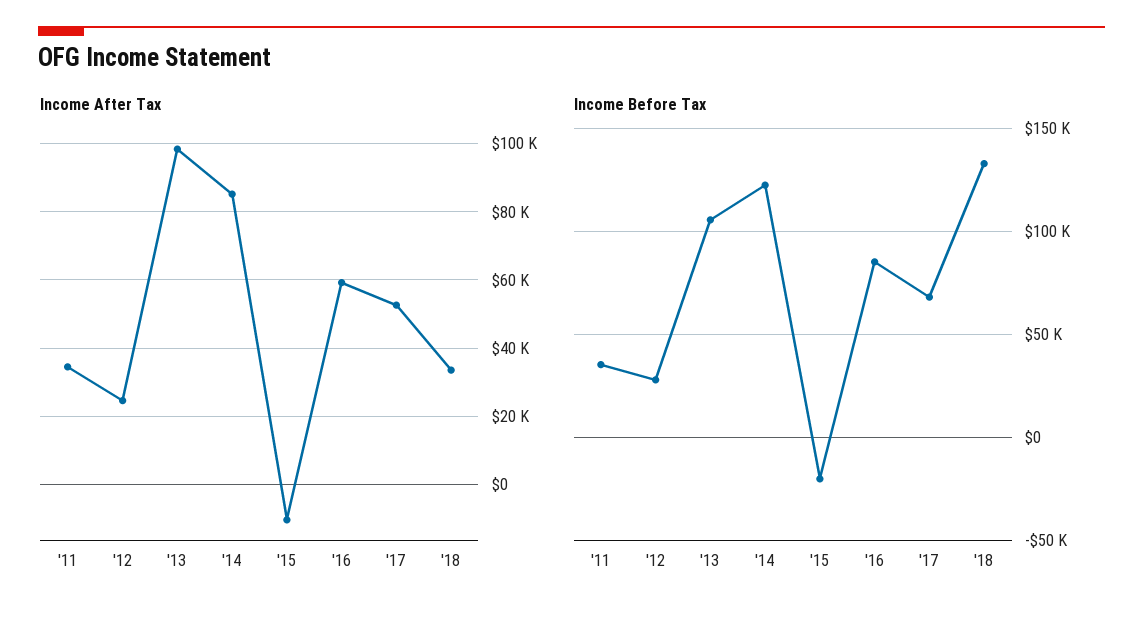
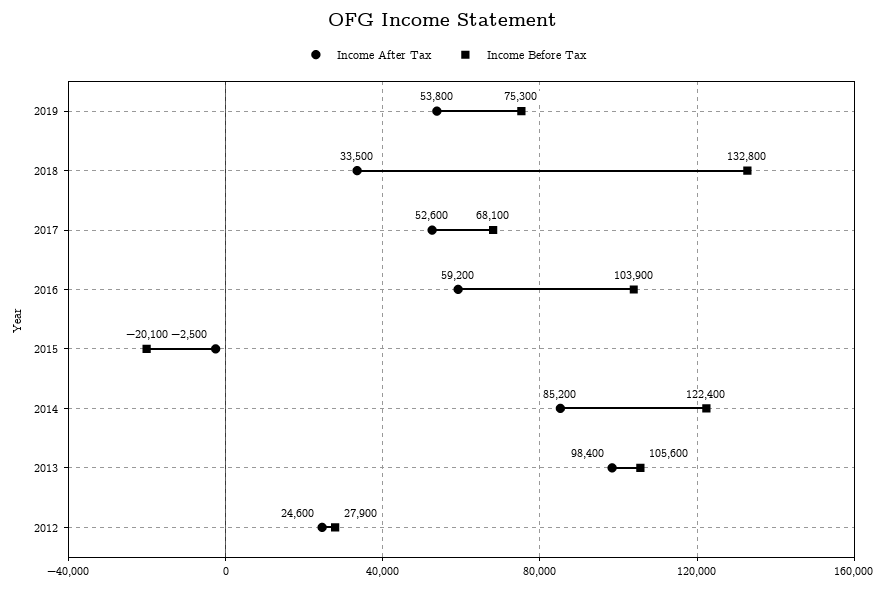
Income After Tax, '11: 34000 -> none
Income After Tax, '15: -10000 -> -2500
Income Before Tax, '11: 35000 -> none
Income Before Tax, '16: 85000 -> 103900
Income After Tax, 2019: none -> 53800
Income Before Tax, 2019: none -> 75300

